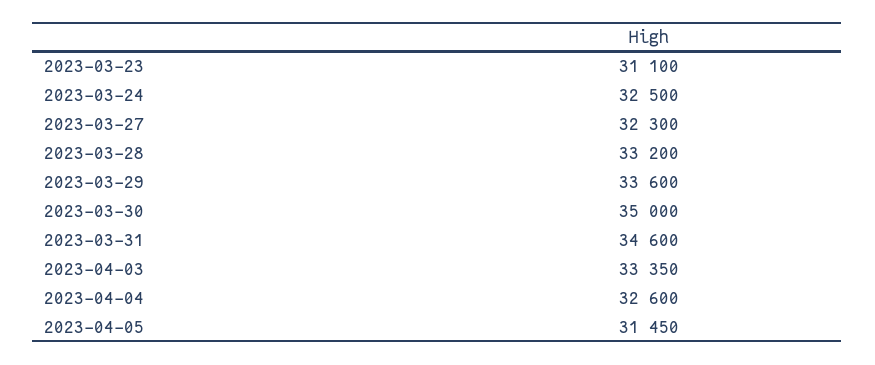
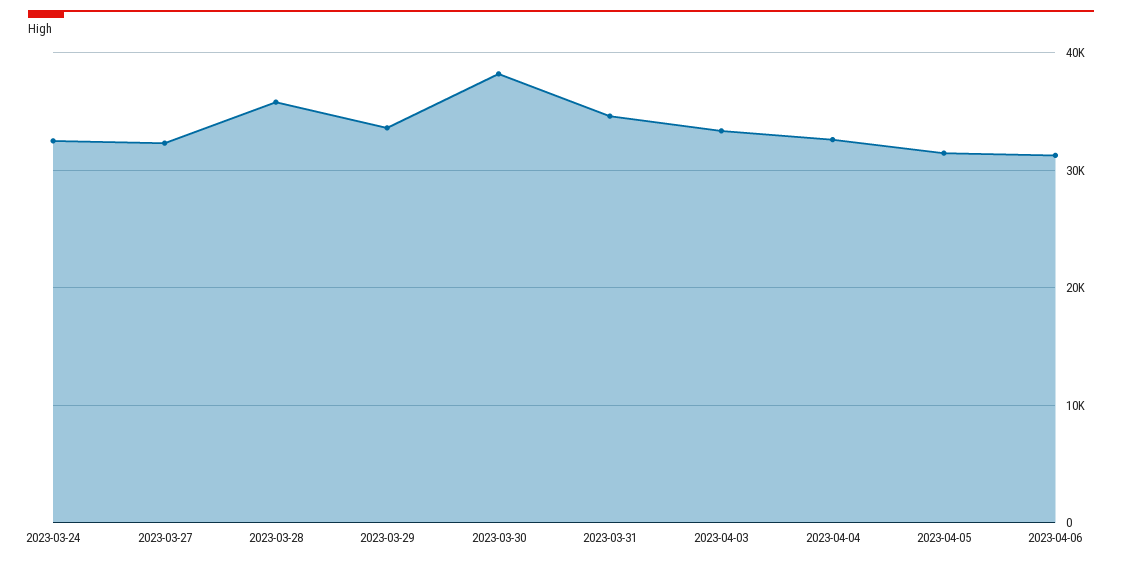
2023-03-23: 31100 -> none
2023-03-28: 33200 -> 36000
2023-03-30: 35000 -> 38000
2023-04-06: none -> 31000

